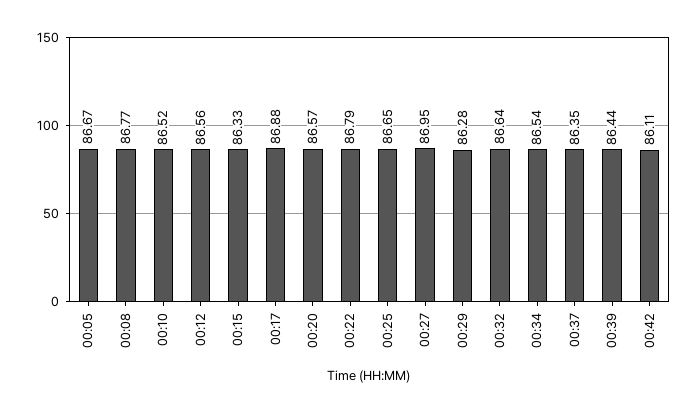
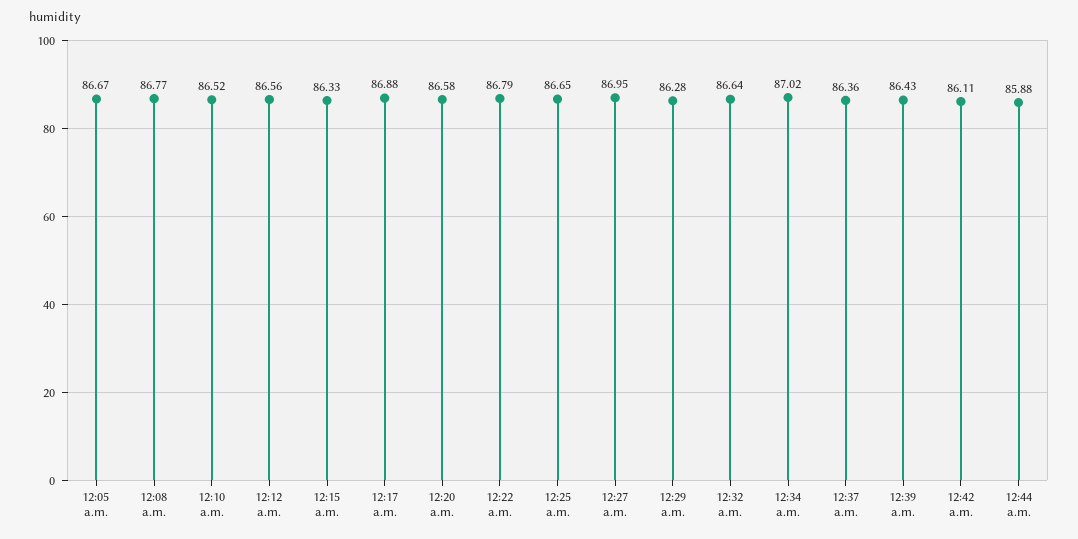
00:20: 86.57 -> 86.58
00:34: 86.54 -> 87.02
00:37: 86.35 -> 86.36
00:39: 86.44 -> 86.43
12:44 a.m.: none -> 85.88

